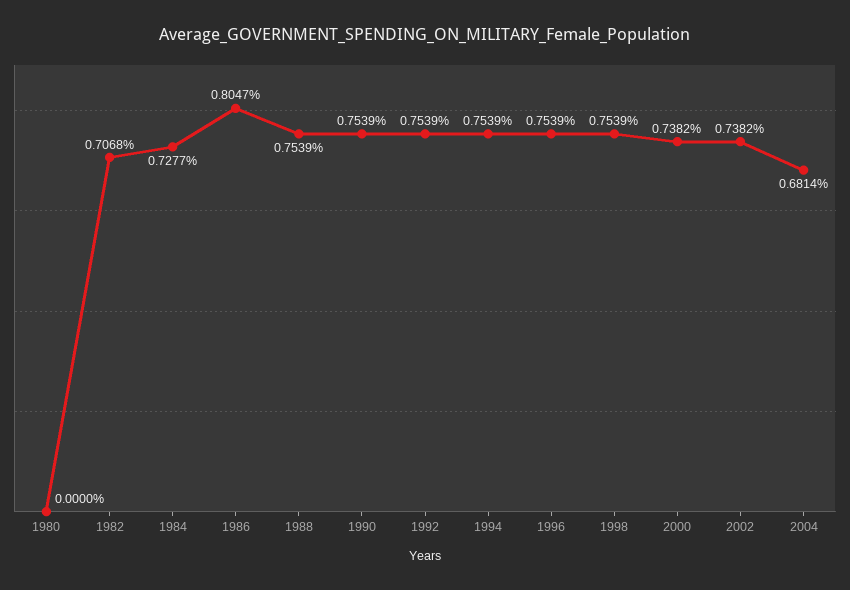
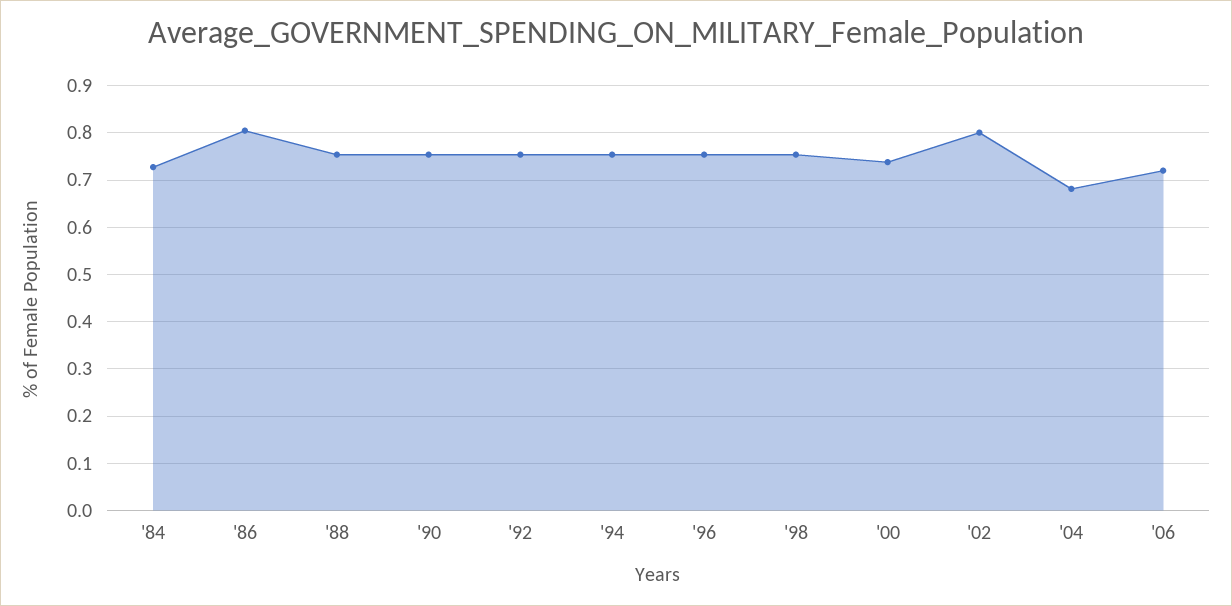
1980: 0 -> none
1982: 0.7068 -> none
2002: 0.7382 -> 0.8
'06: none -> 0.72

